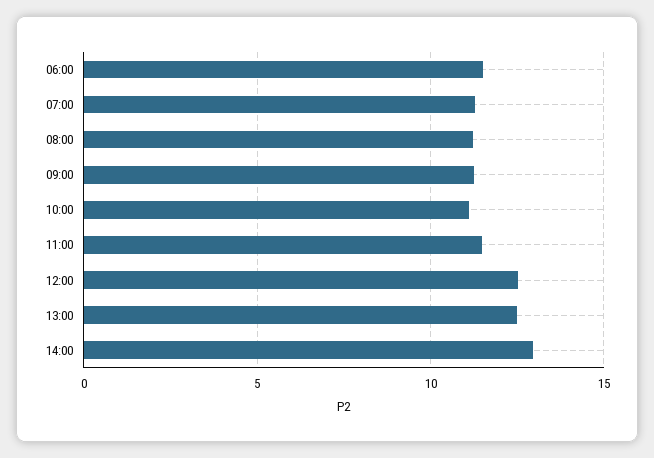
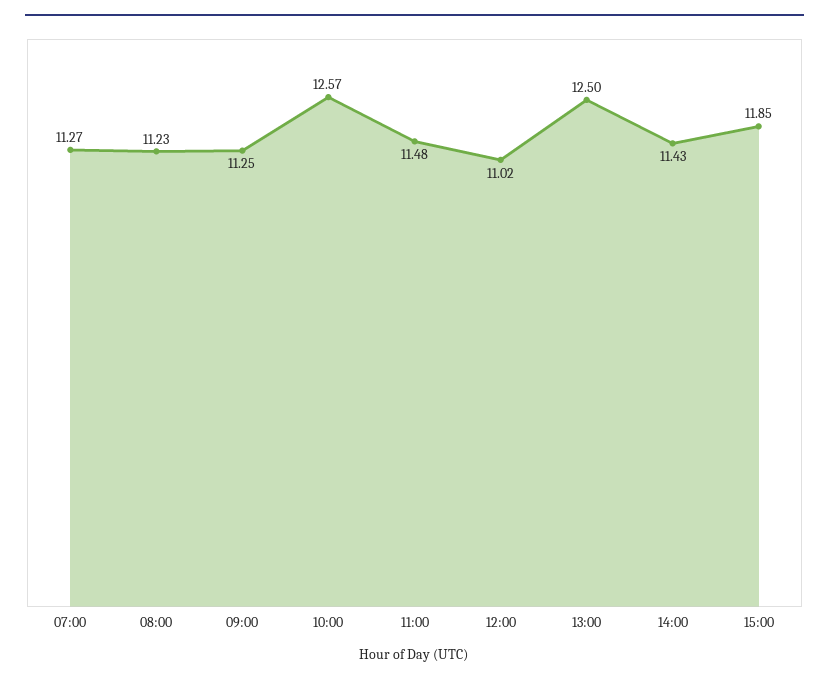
06:00: 11.5 -> none
10:00: 11 -> 12.57
12:00: 12.5 -> 11.02
14:00: 13 -> 11.43
15:00: none -> 11.85

